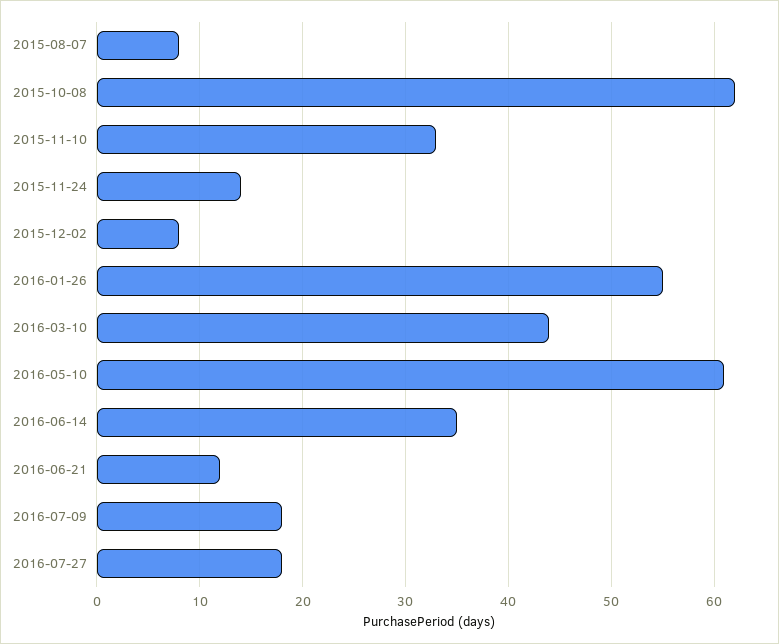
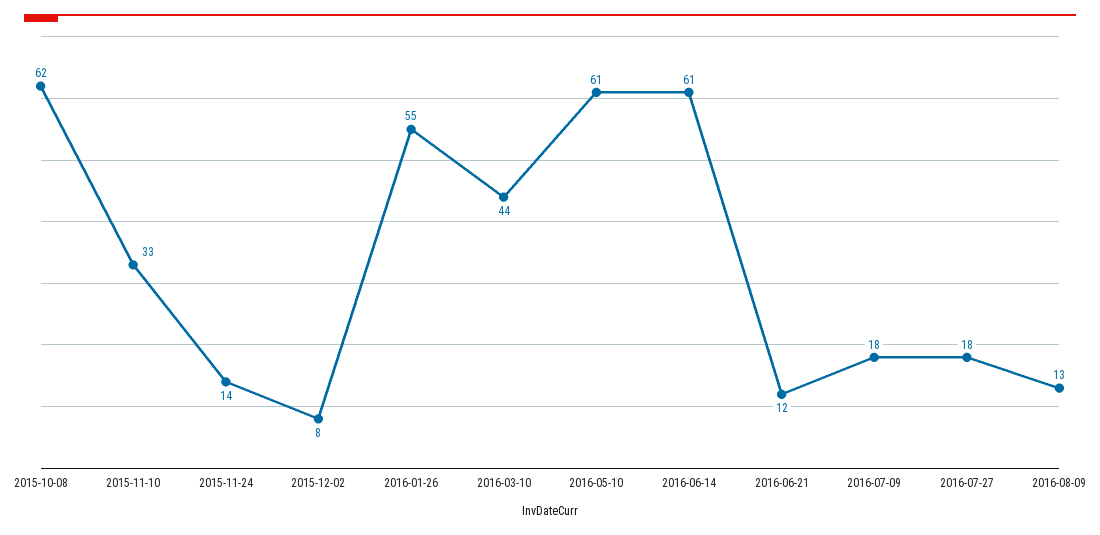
2015-08-07: 8 -> none
2016-06-14: 35 -> 61
2016-08-09: none -> 13

